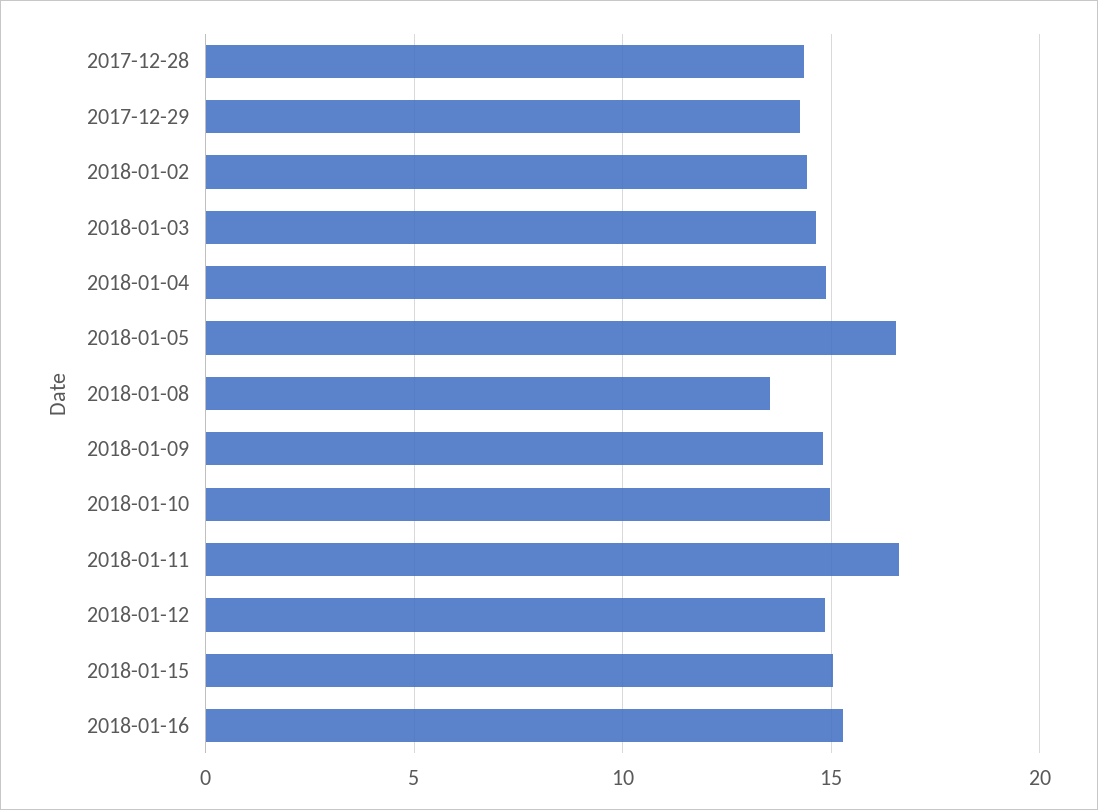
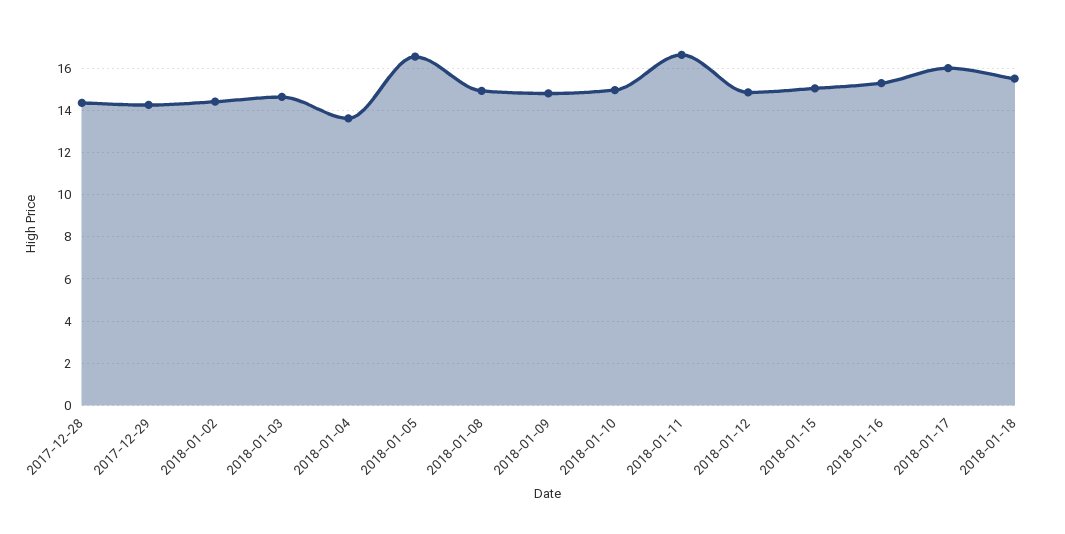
2018-01-04: 15 -> 13.5
2018-01-08: 13.5 -> 15
2018-01-17: none -> 16
2018-01-18: none -> 15.5

